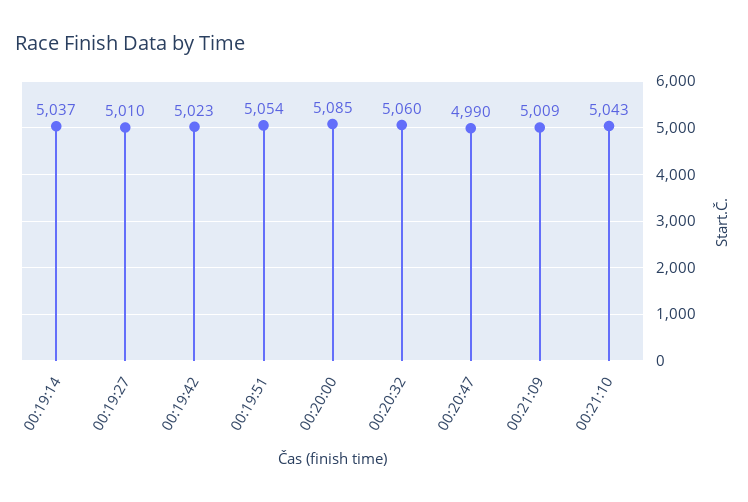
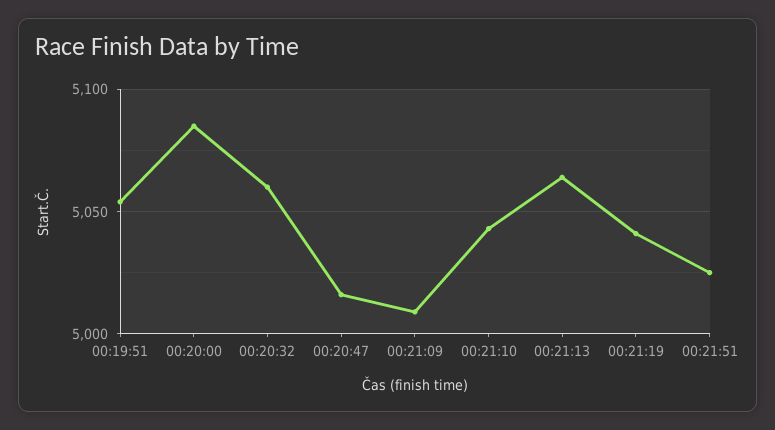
00:19:14: 5037 -> none
00:19:27: 5010 -> none
00:19:42: 5023 -> none
00:20:47: 4990 -> 5015
00:21:13: none -> 5065
00:21:19: none -> 5040
00:21:51: none -> 5025

